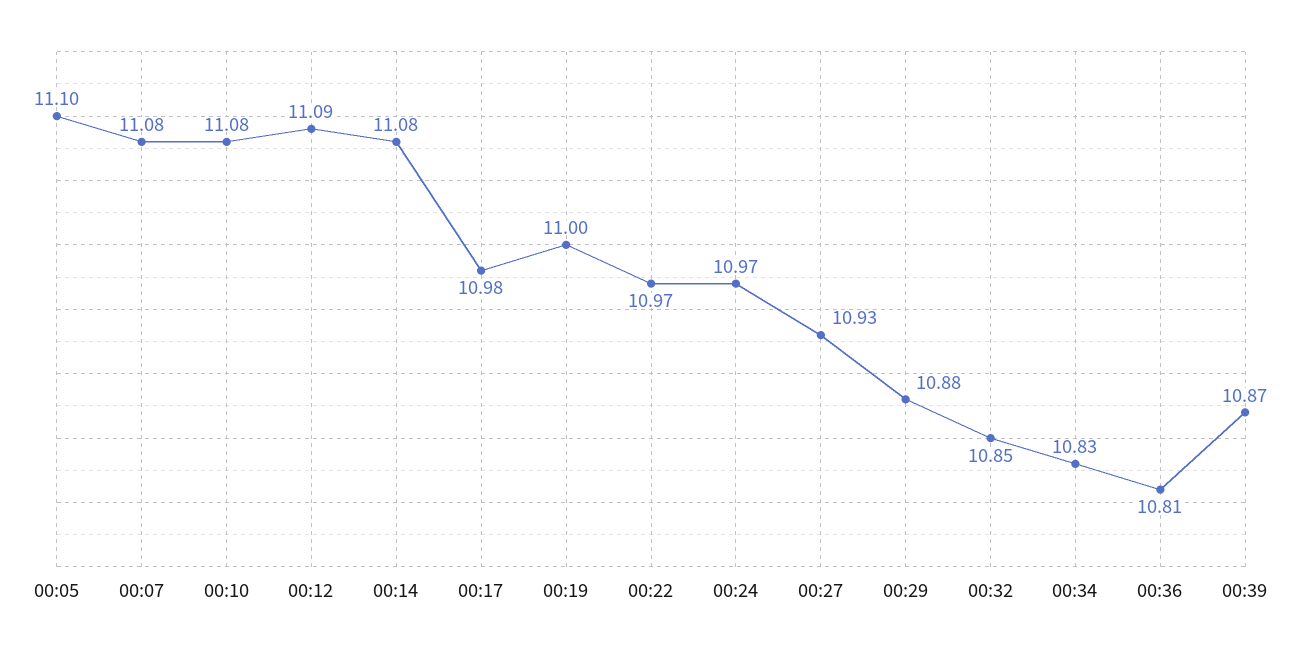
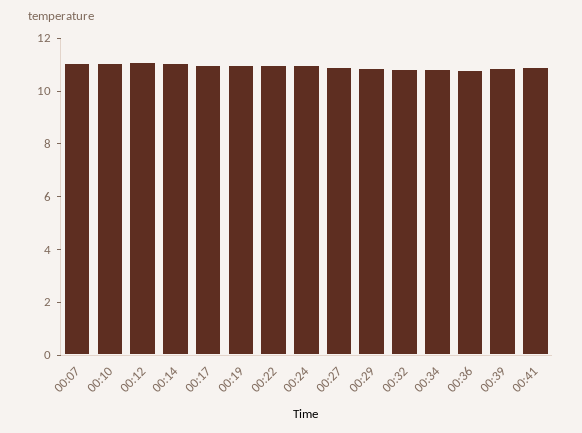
00:05: 11.1 -> none
00:41: none -> 11

